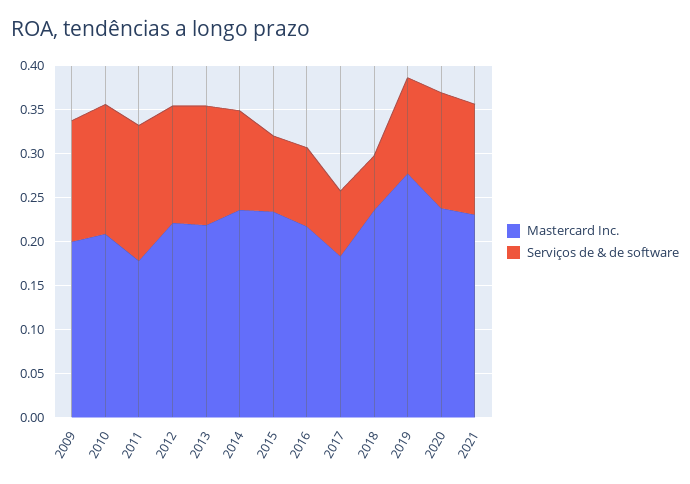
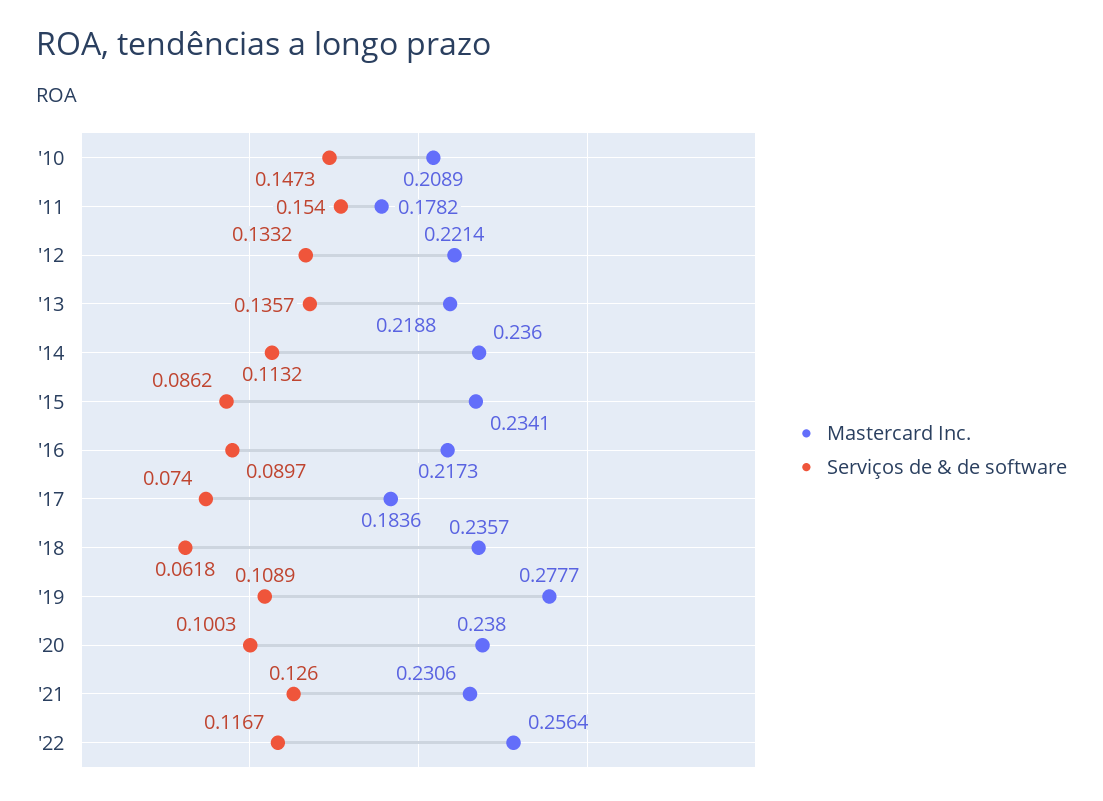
Mastercard Inc., 2009: 0.2 -> none
Serviços de & de software, 2009: 0.14 -> none
Serviços de & de software, 2020: 0.13 -> 0.1003
Mastercard Inc., '22: none -> 0.2564
Serviços de & de software, '22: none -> 0.1167

